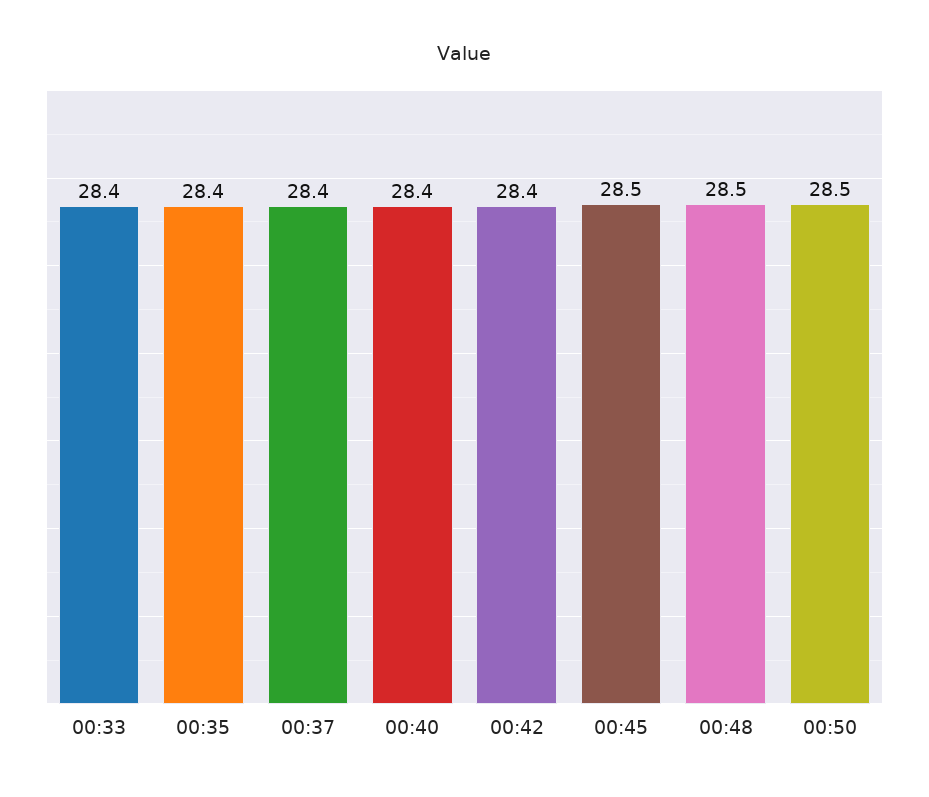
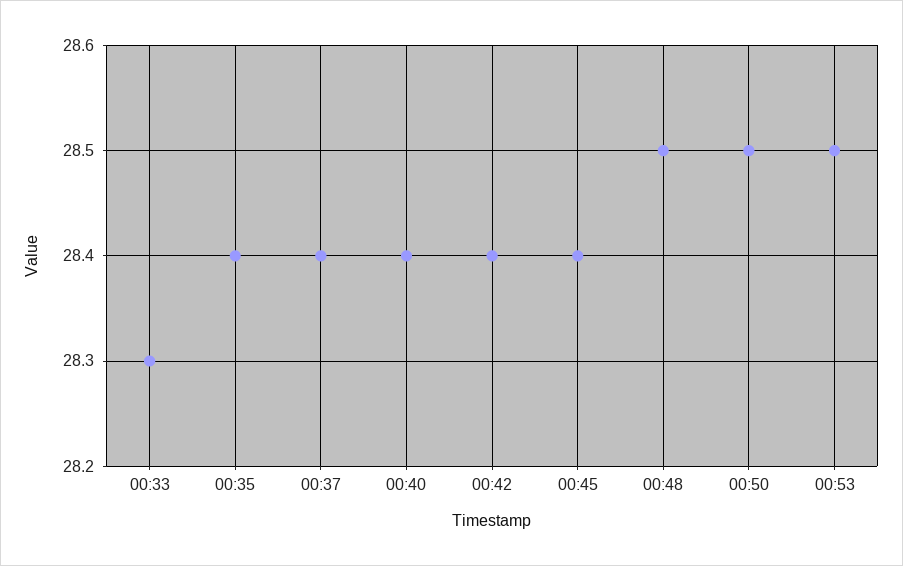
00:33: 28.4 -> 28.3
00:45: 28.5 -> 28.4
00:53: none -> 28.5

